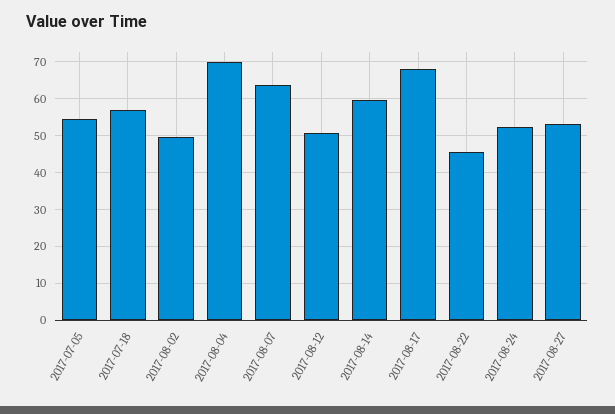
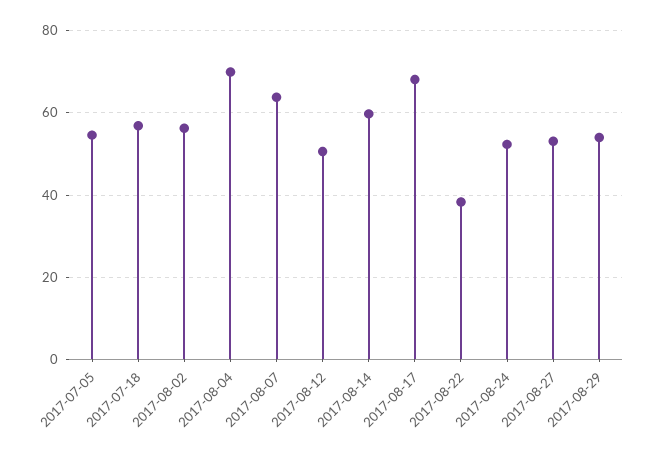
2017-08-02: 50 -> 56
2017-08-22: 46 -> 38
2017-08-29: none -> 54

